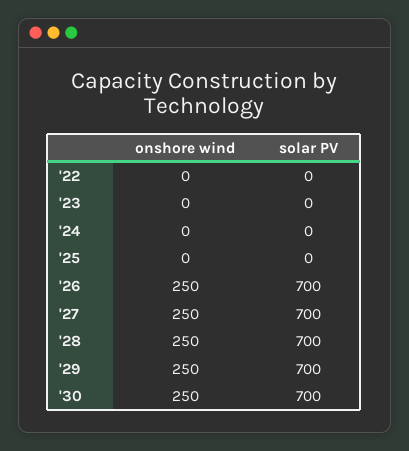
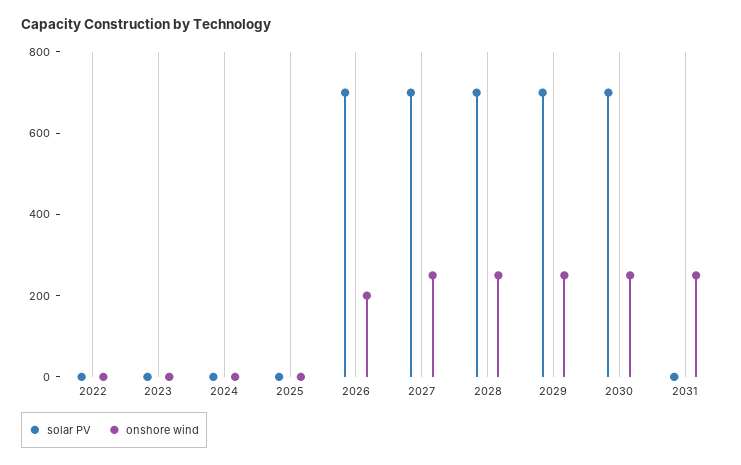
onshore wind, '26: 250 -> 200
solar PV, 2031: none -> 0
onshore wind, 2031: none -> 250

